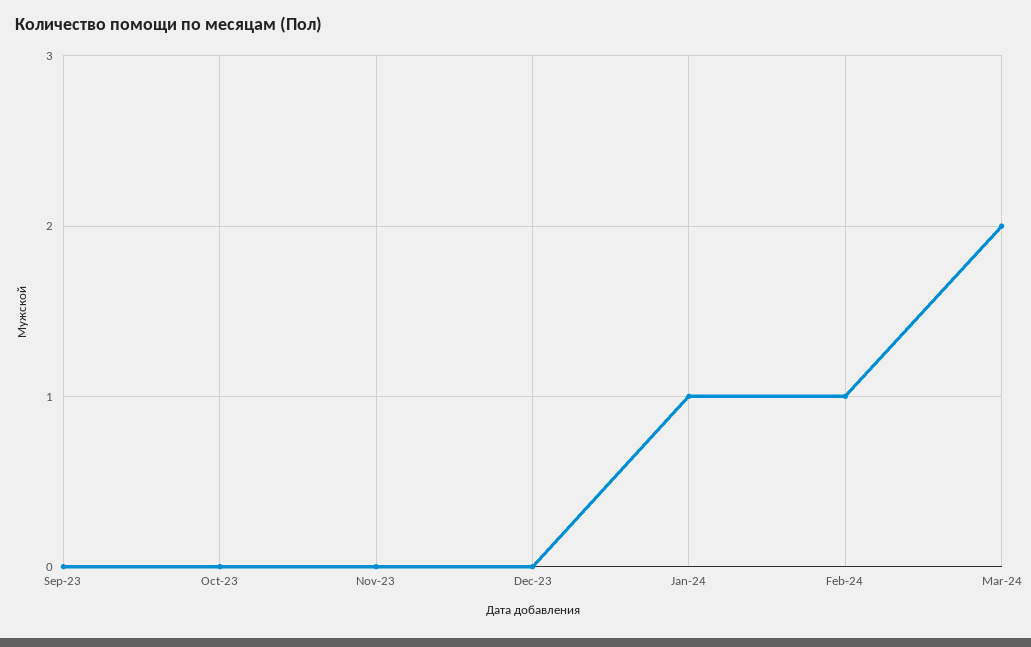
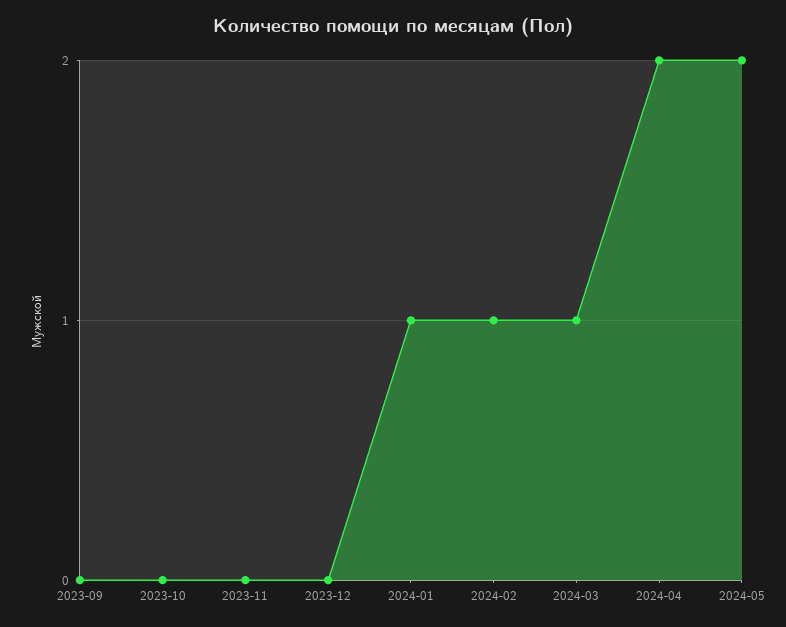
Mar-24: 2 -> 1
2024-04: none -> 2
2024-05: none -> 2

